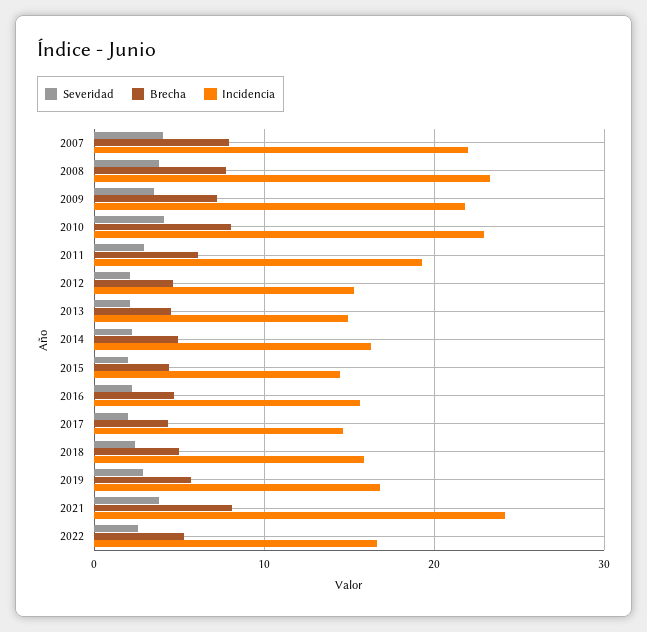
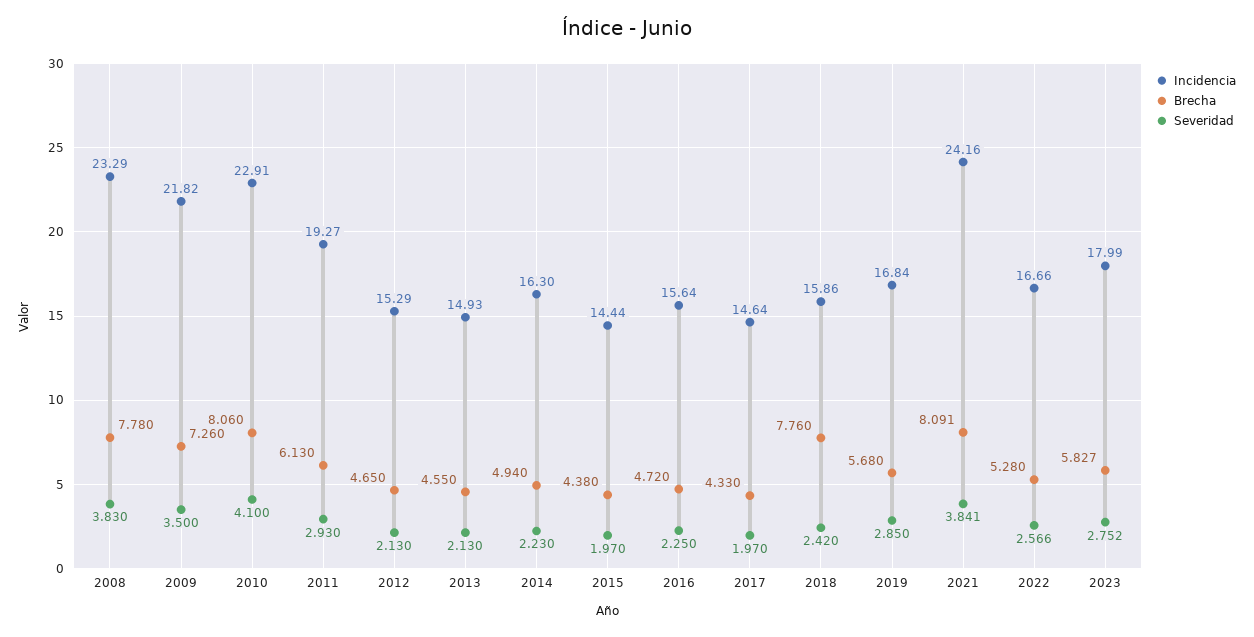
Severidad, 2007: 4 -> none
Brecha, 2007: 8 -> none
Incidencia, 2007: 22 -> none
Brecha, 2018: 5 -> 7.76
Incidencia, 2023: none -> 17.99
Brecha, 2023: none -> 5.827
Severidad, 2023: none -> 2.752

